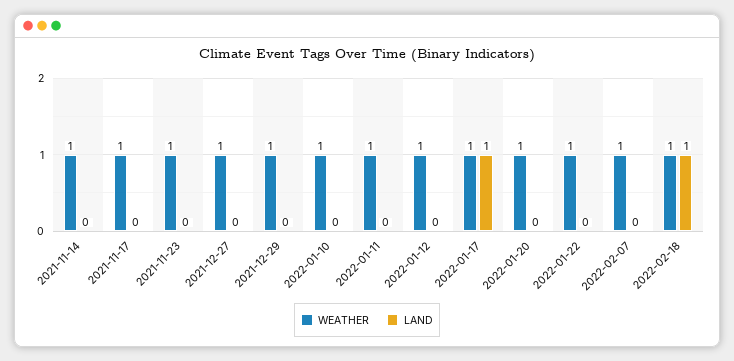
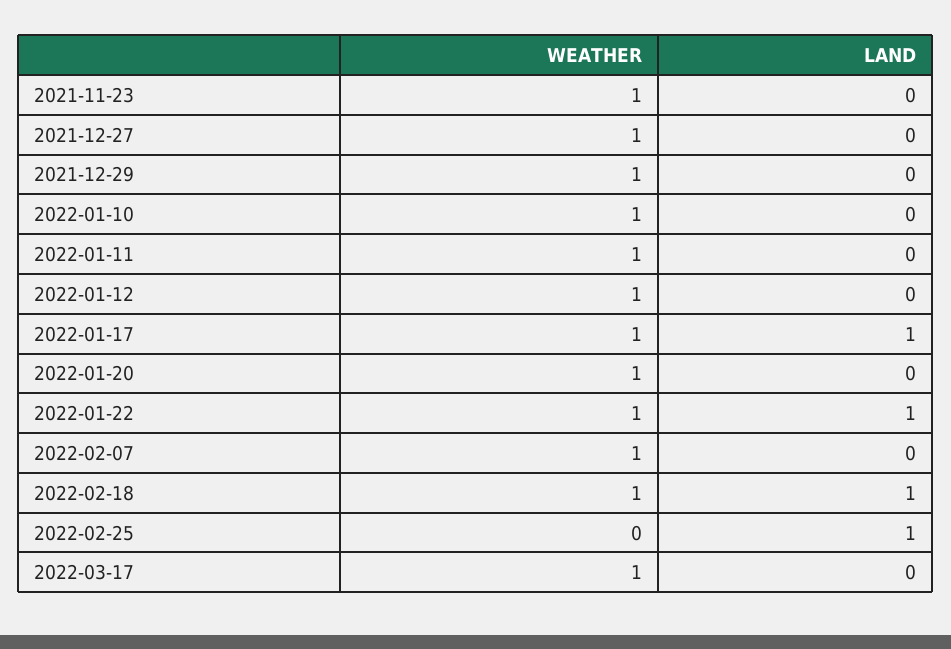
WEATHER, 2021-11-14: 1 -> none
LAND, 2021-11-14: 0 -> none
WEATHER, 2021-11-17: 1 -> none
LAND, 2021-11-17: 0 -> none
LAND, 2022-01-22: 0 -> 1
WEATHER, 2022-02-25: none -> 0
LAND, 2022-02-25: none -> 1
WEATHER, 2022-03-17: none -> 1
LAND, 2022-03-17: none -> 0

